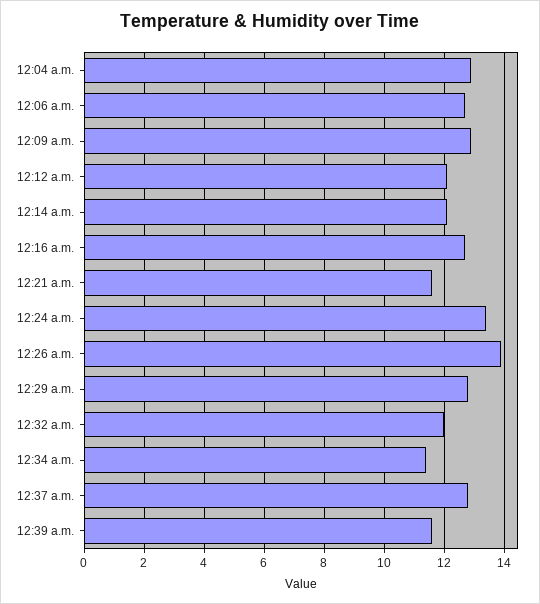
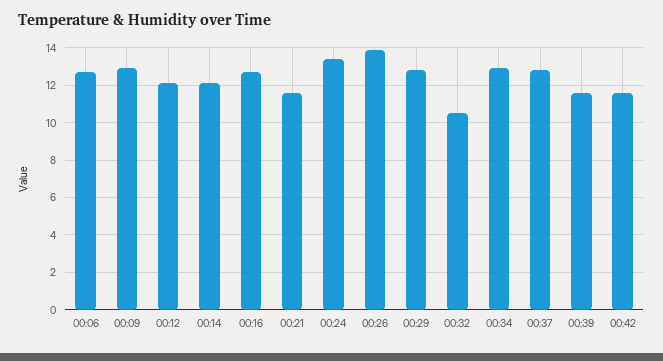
12:04 a.m.: 13 -> none
12:32 a.m.: 12 -> 10.5
12:34 a.m.: 11.5 -> 13
00:42: none -> 11.5

